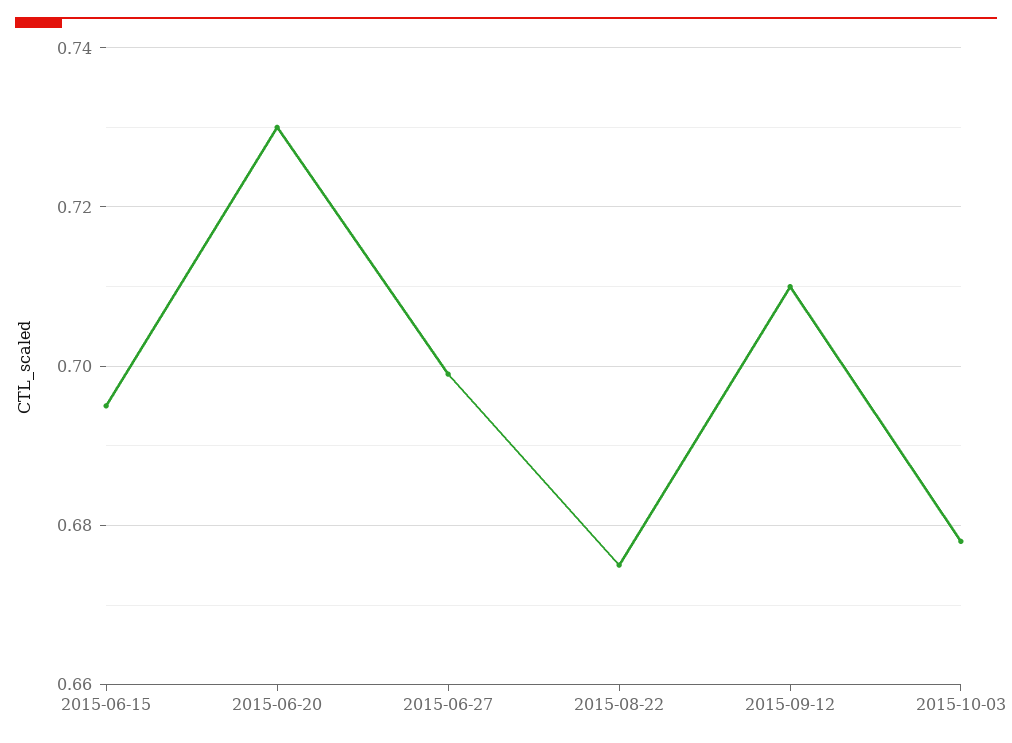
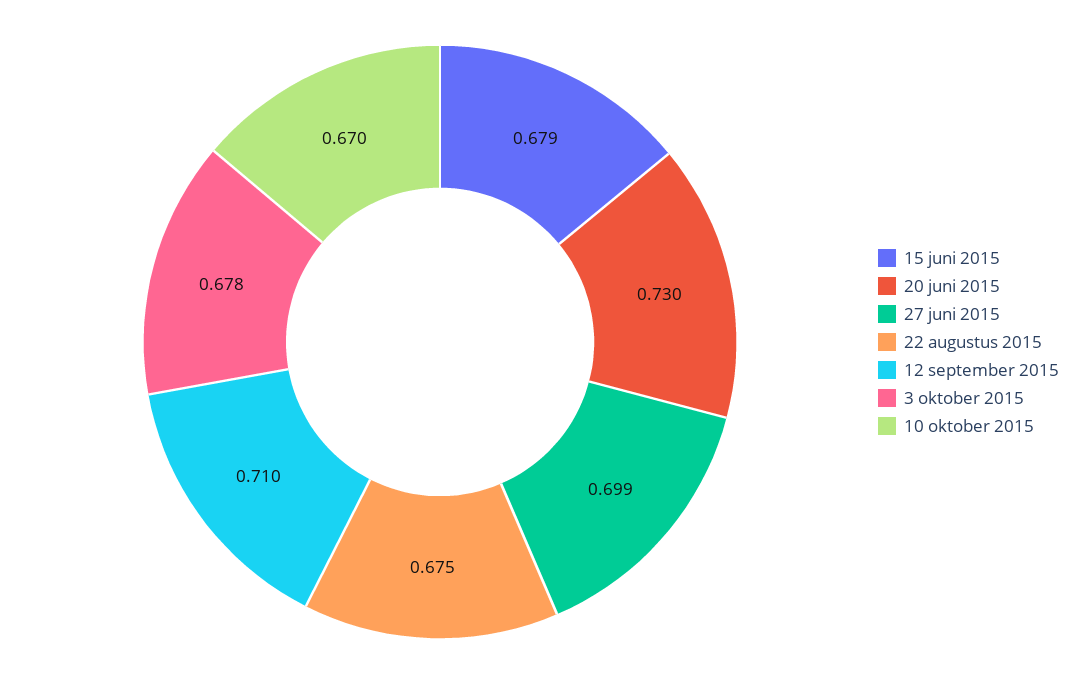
2015-06-15: 0.695 -> 0.679
10 oktober 2015: none -> 0.67

